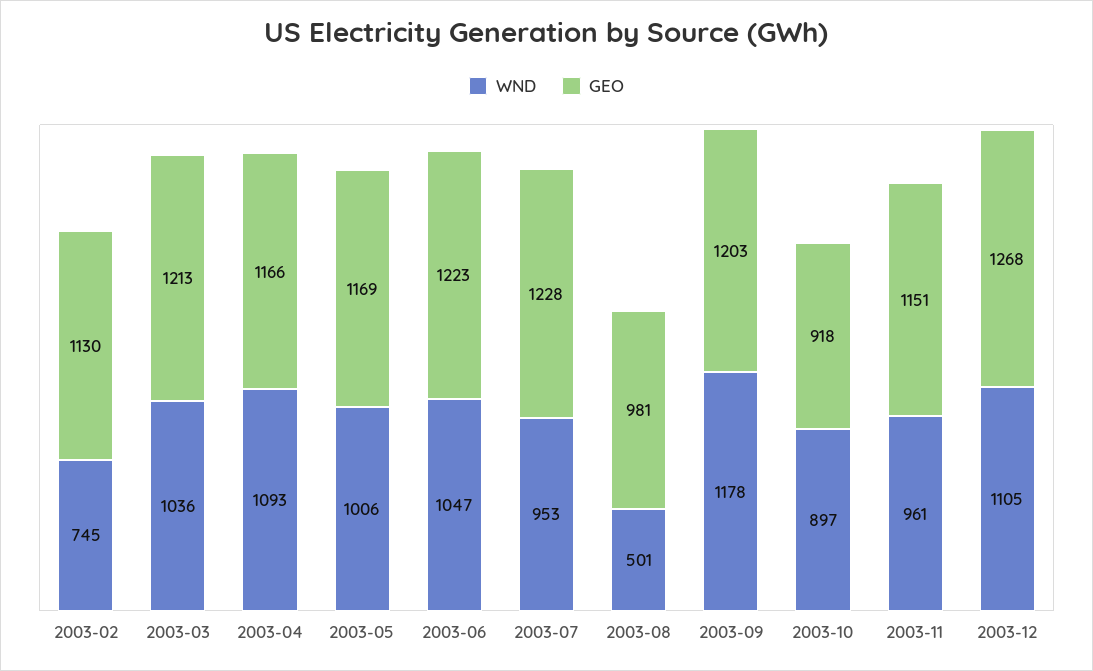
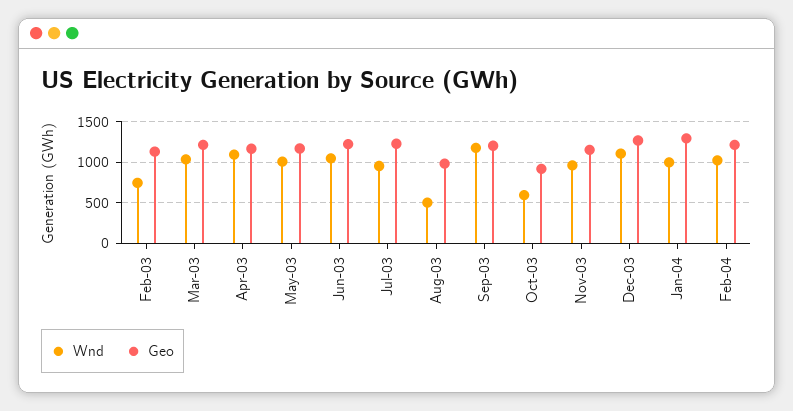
WND, 2003-10: 897 -> 600
WND, Jan-04: none -> 1000
GEO, Jan-04: none -> 1300
WND, Feb-04: none -> 1000
GEO, Feb-04: none -> 1200

